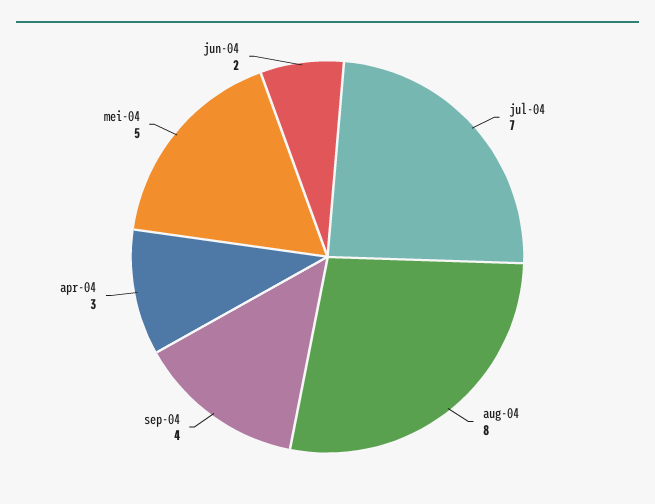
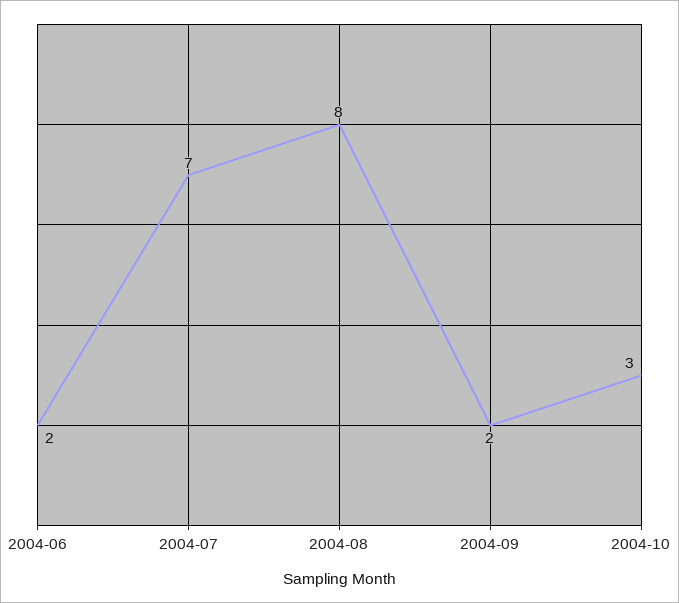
sep-04: 4 -> 2
apr-04: 3 -> none
mei-04: 5 -> none
2004-10: none -> 3

